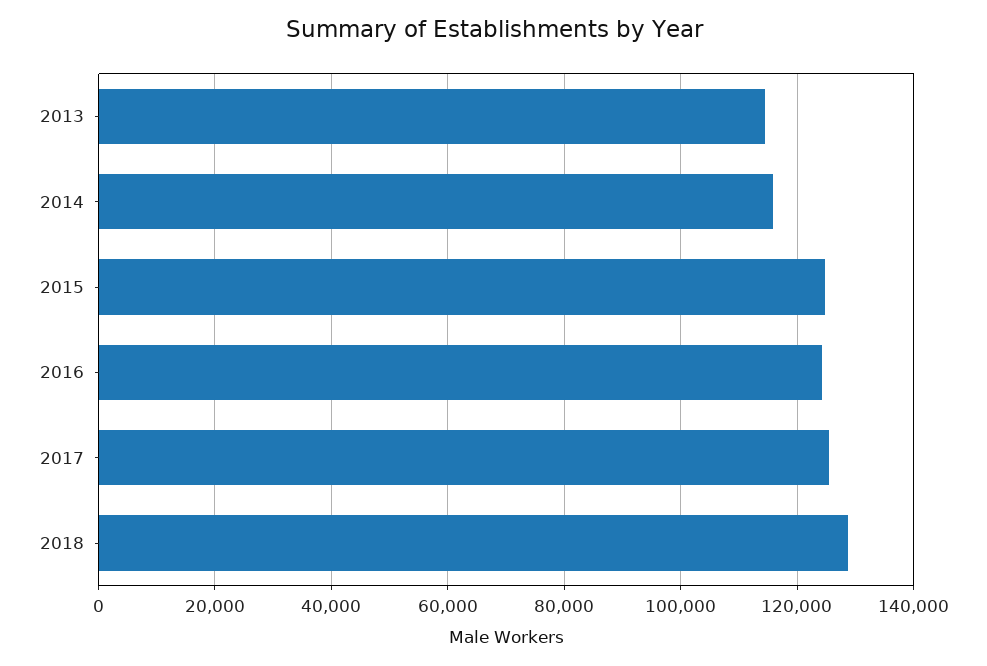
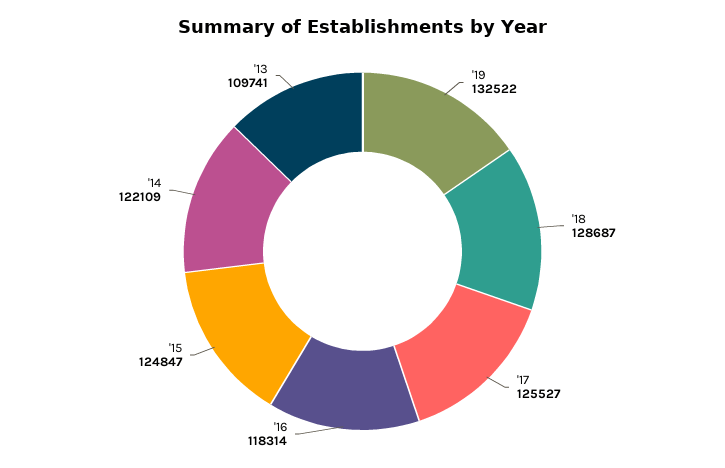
2013: 114000 -> 109741
2014: 116000 -> 122109
2016: 124000 -> 118314
'19: none -> 132522

